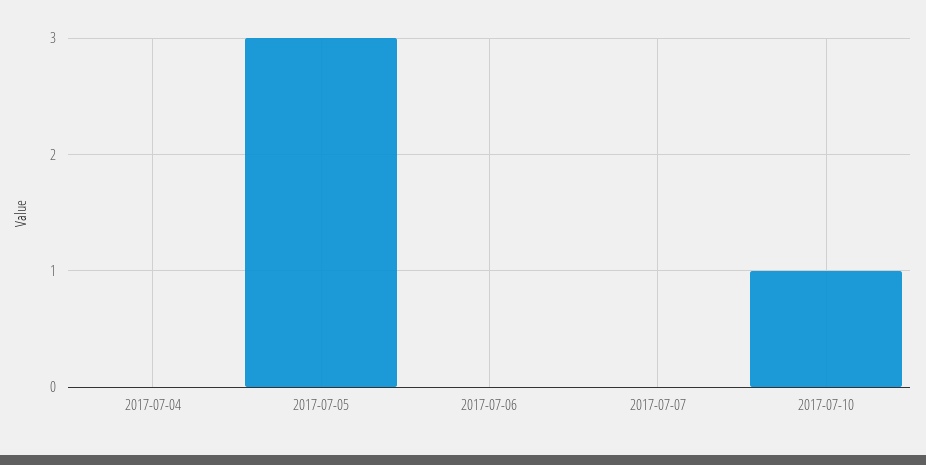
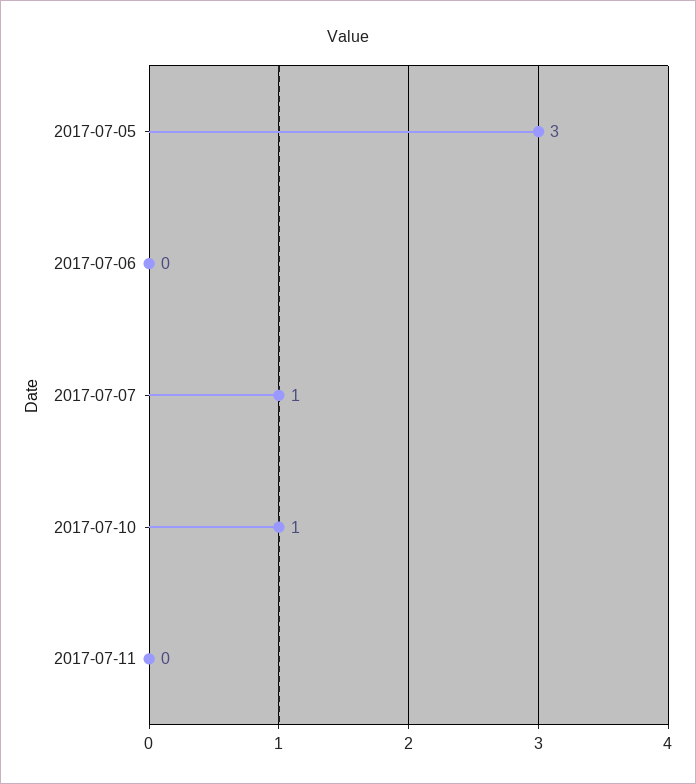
2017-07-04: 0 -> none
2017-07-07: 0 -> 1
2017-07-11: none -> 0

